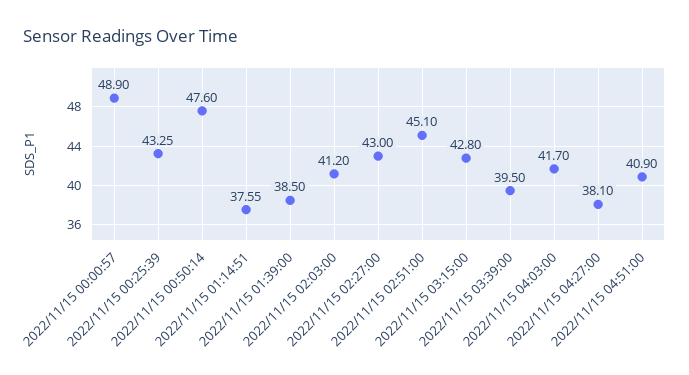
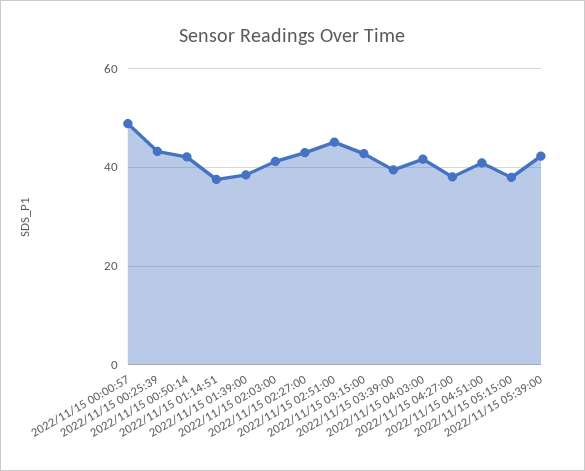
2022/11/15 00:50:14: 47.6 -> 42
2022/11/15 05:15:00: none -> 38
2022/11/15 05:39:00: none -> 42

